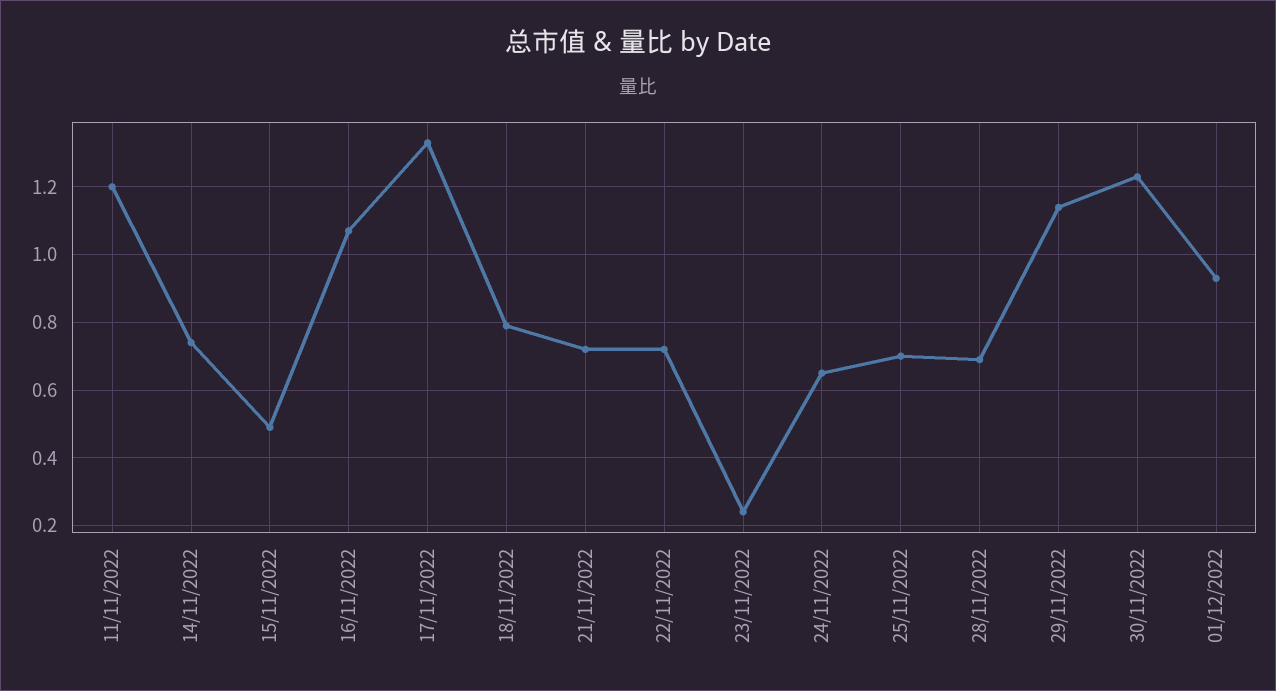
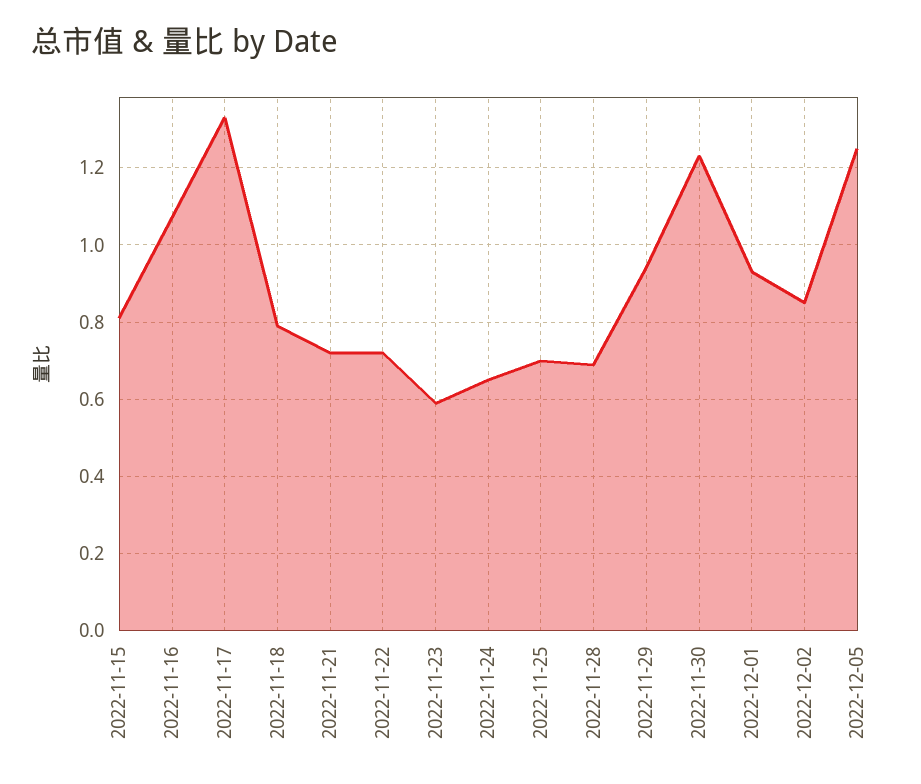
11/11/2022: 1.2 -> none
14/11/2022: 0.75 -> none
15/11/2022: 0.5 -> 0.8
23/11/2022: 0.25 -> 0.6
29/11/2022: 1.15 -> 0.95
2022-12-02: none -> 0.85
2022-12-05: none -> 1.25

